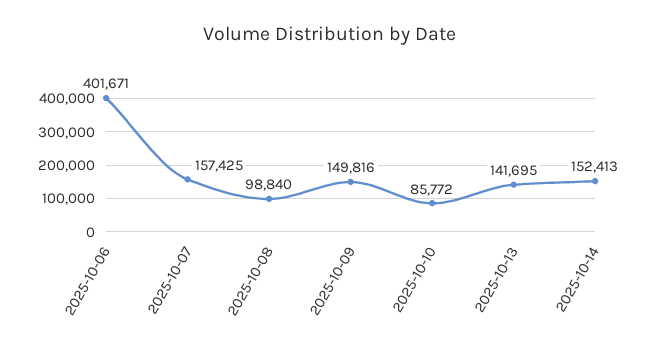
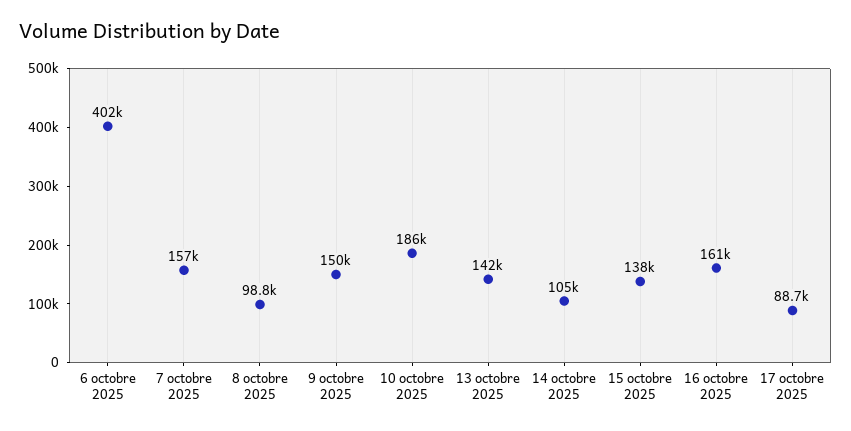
2025-10-10: 85772 -> 186000
2025-10-14: 152413 -> 105000
15 octobre 2025: none -> 138000
16 octobre 2025: none -> 161000
17 octobre 2025: none -> 88700

